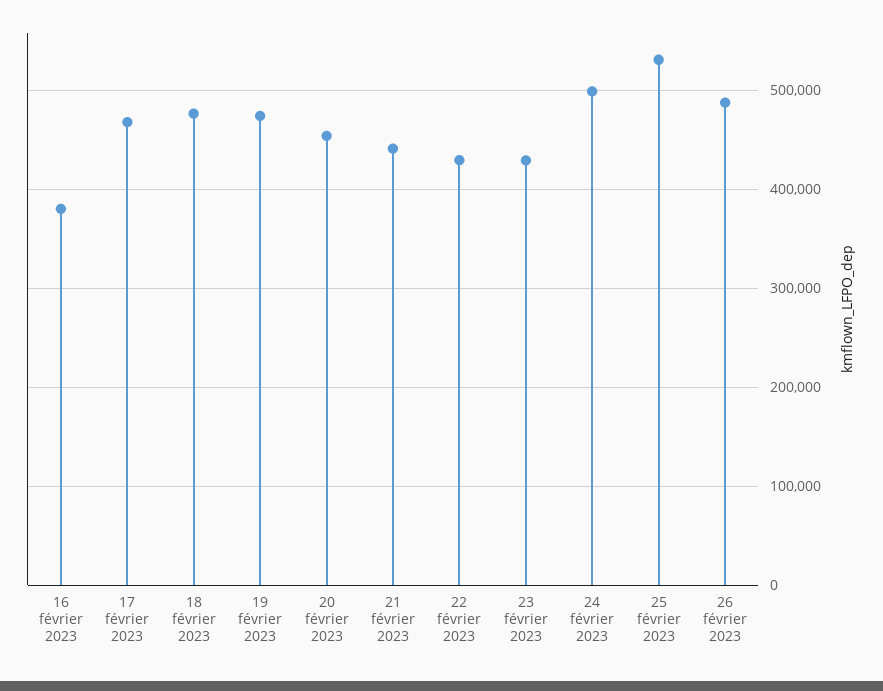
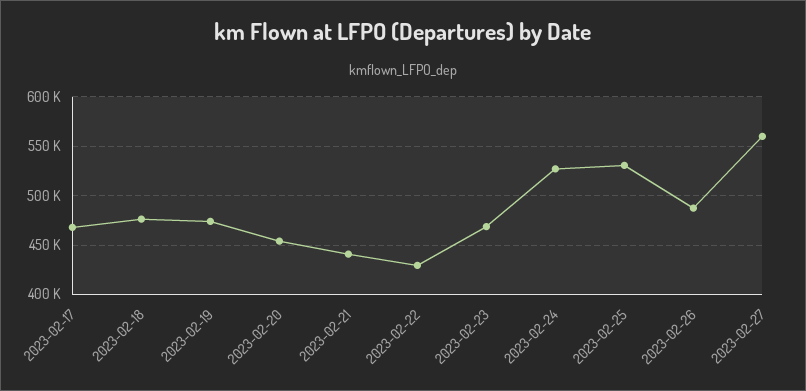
16 février 2023: 380000 -> none
23 février 2023: 430000 -> 470000
24 février 2023: 500000 -> 530000
2023-02-27: none -> 560000

